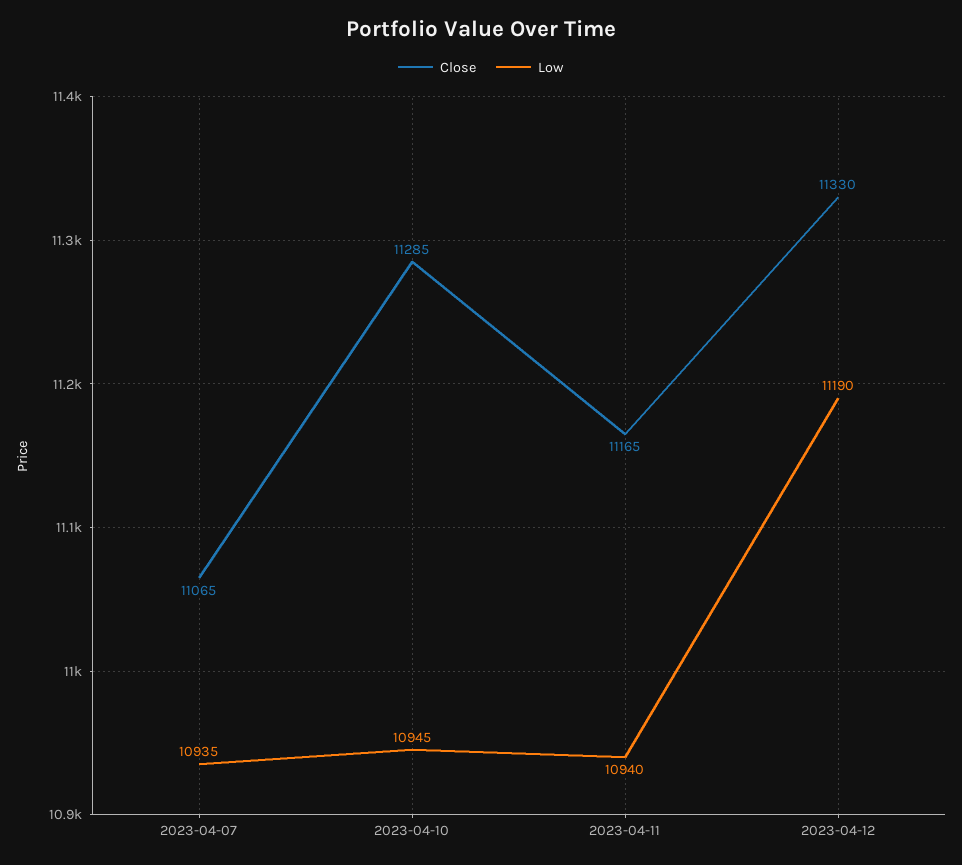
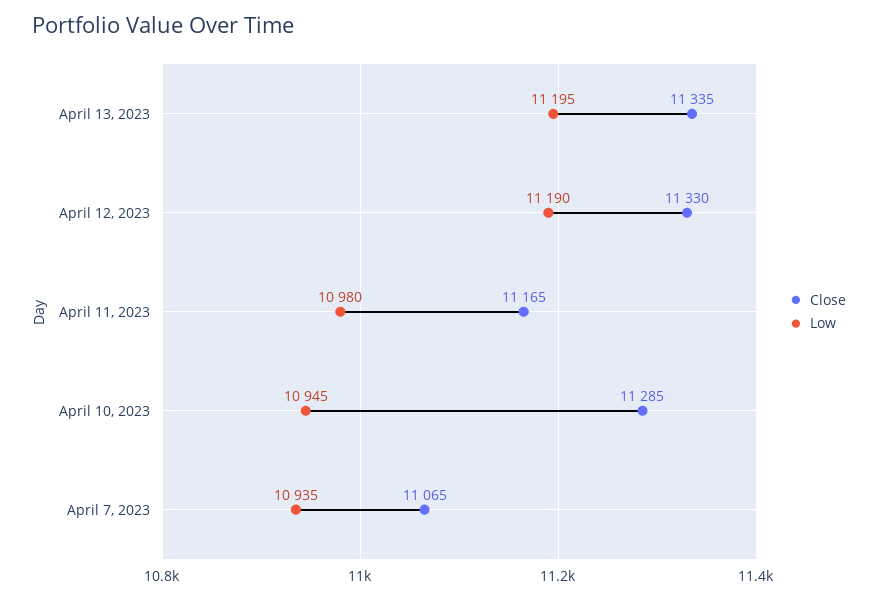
Low, 2023-04-11: 10940 -> 10980
Close, April 13, 2023: none -> 11335
Low, April 13, 2023: none -> 11195

